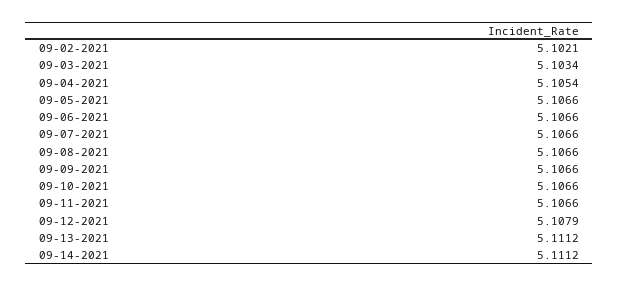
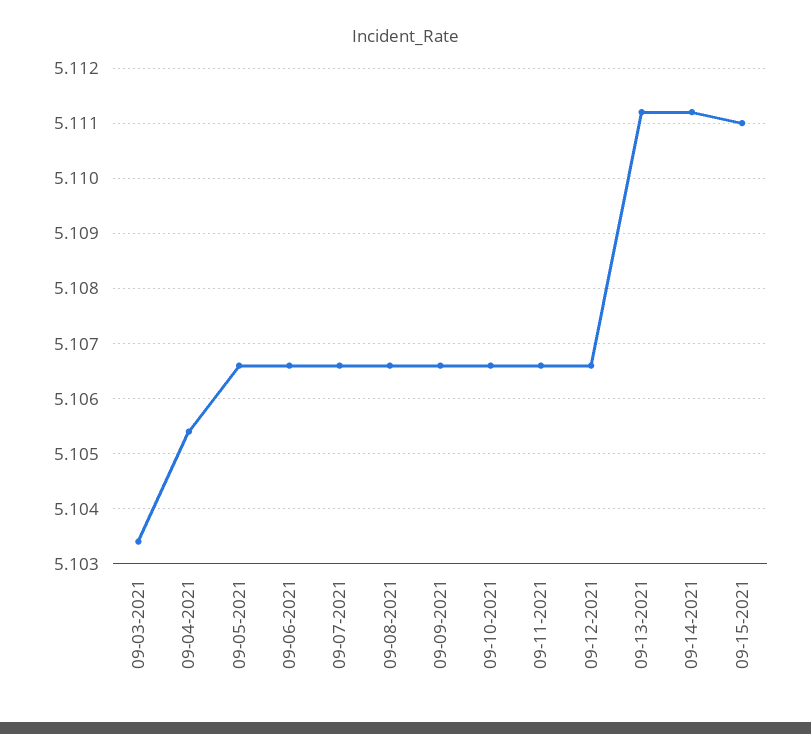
09-02-2021: 5.1021 -> none
09-12-2021: 5.1079 -> 5.1065
09-15-2021: none -> 5.111

